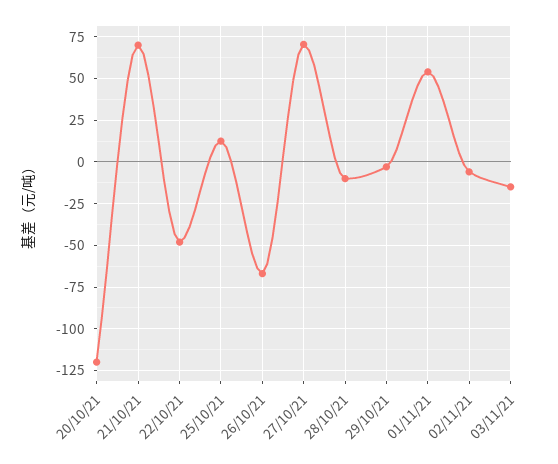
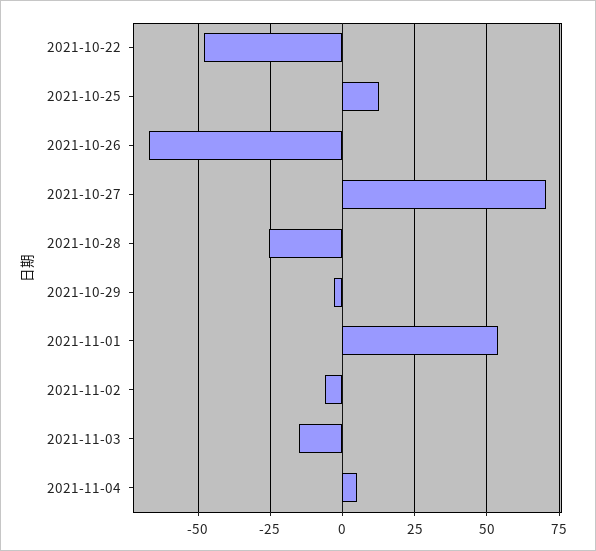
20/10/21: -120 -> none
21/10/21: 70 -> none
28/10/21: -10 -> -25
2021-11-04: none -> 5

